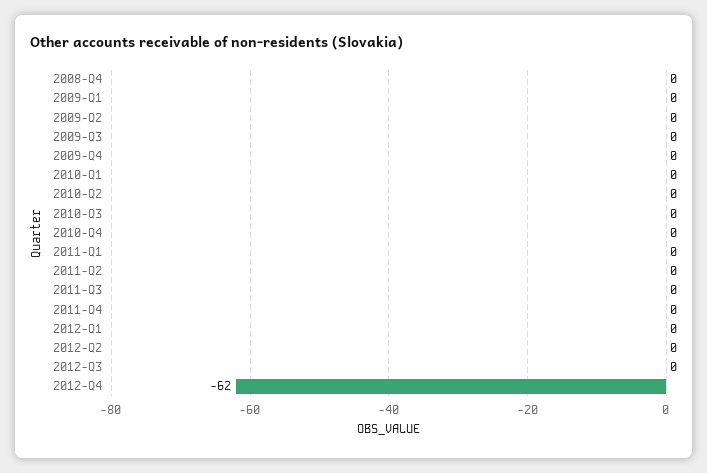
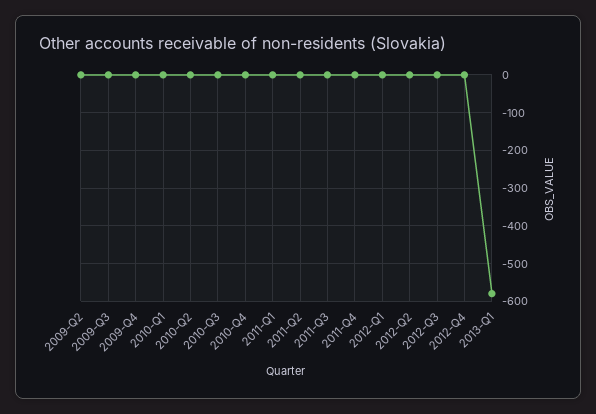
2008-Q4: 0 -> none
2009-Q1: 0 -> none
2012-Q4: -62 -> 0
2013-Q1: none -> -580

